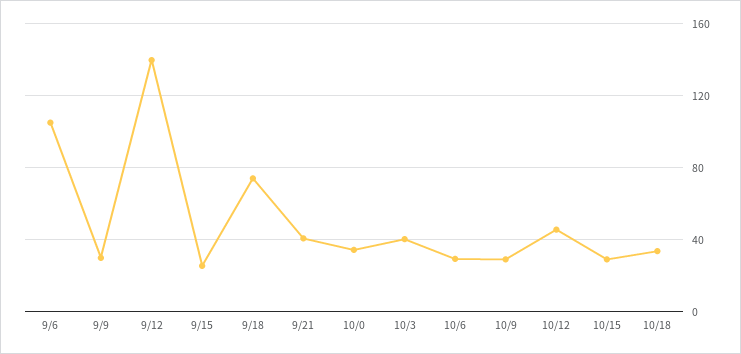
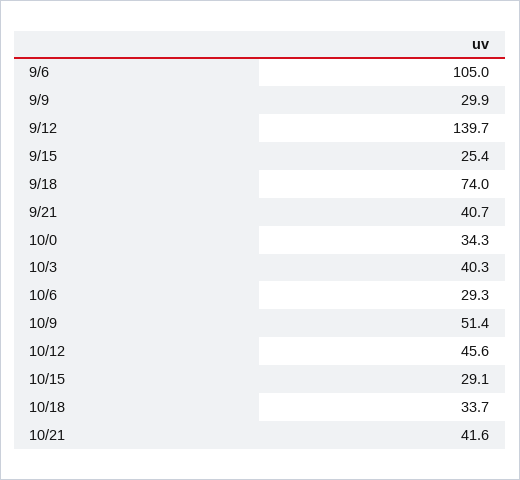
10/9: 30 -> 51.4
10/21: none -> 41.6

